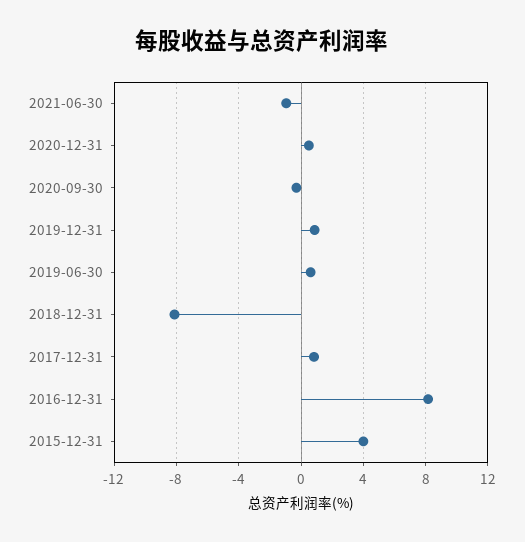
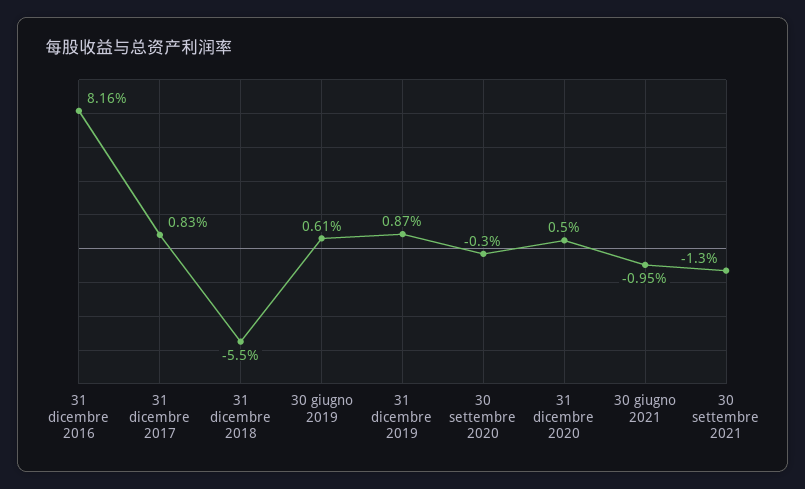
2018-12-31: -8 -> -5.5
2015-12-31: 4 -> none
30 settembre 2021: none -> -1.3

